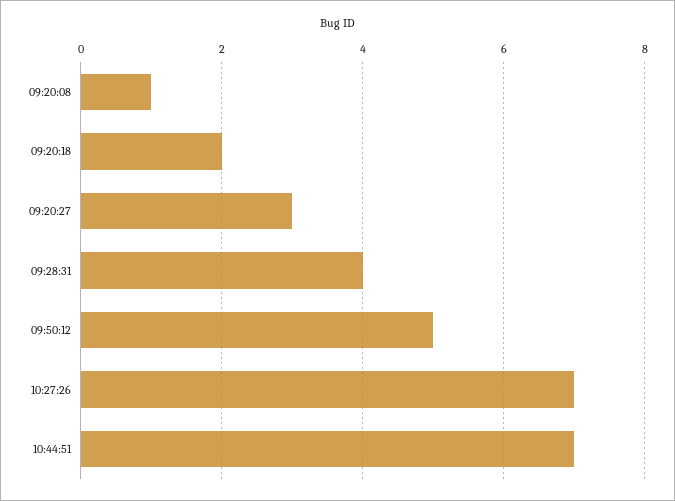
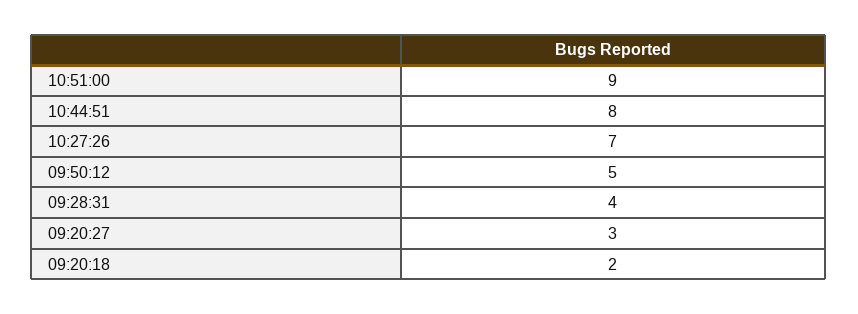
09:20:08: 1 -> none
10:44:51: 7 -> 8
10:51:00: none -> 9

